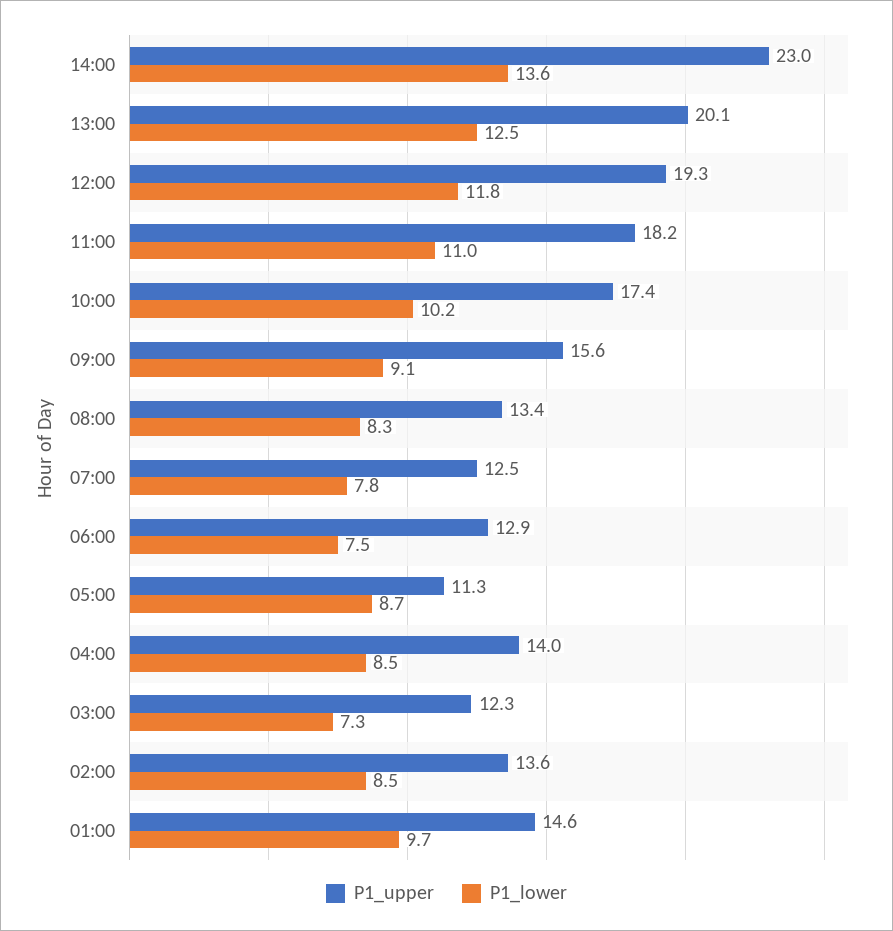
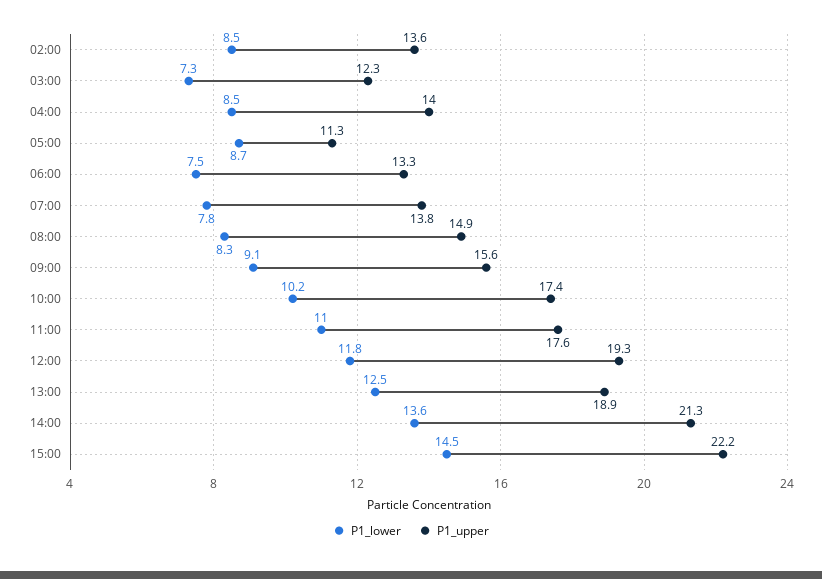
P1_upper, 14:00: 23 -> 21.3
P1_upper, 13:00: 20.1 -> 18.9
P1_upper, 11:00: 18.2 -> 17.6
P1_upper, 08:00: 13.4 -> 14.9
P1_upper, 07:00: 12.5 -> 13.8
P1_upper, 06:00: 12.9 -> 13.3
P1_upper, 01:00: 14.6 -> none
P1_lower, 01:00: 9.7 -> none
P1_lower, 15:00: none -> 14.5
P1_upper, 15:00: none -> 22.2

